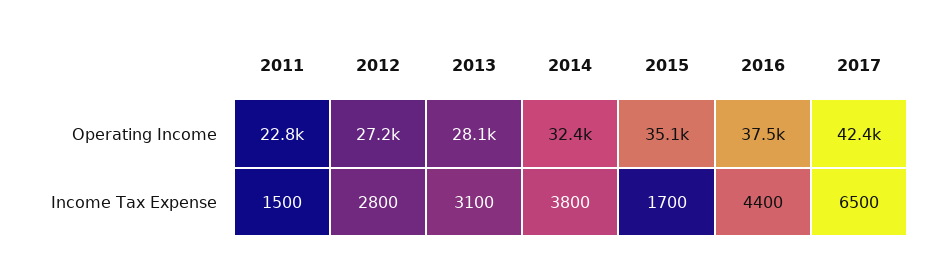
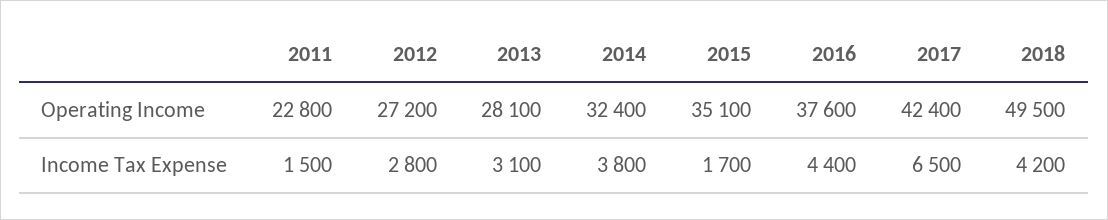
2016, Operating Income: 37500 -> 37600
2018, Operating Income: none -> 49500
2018, Income Tax Expense: none -> 4200

